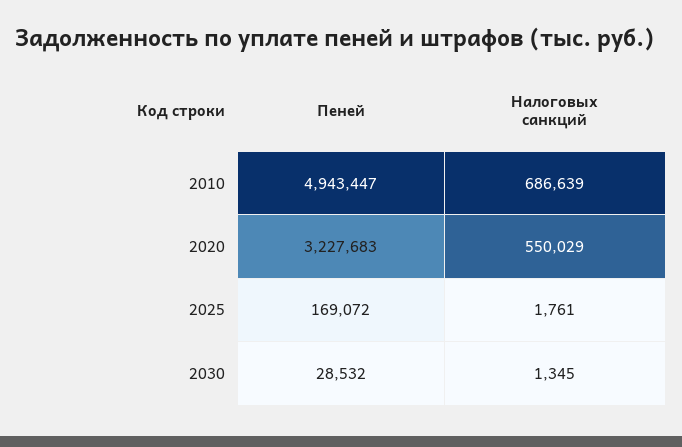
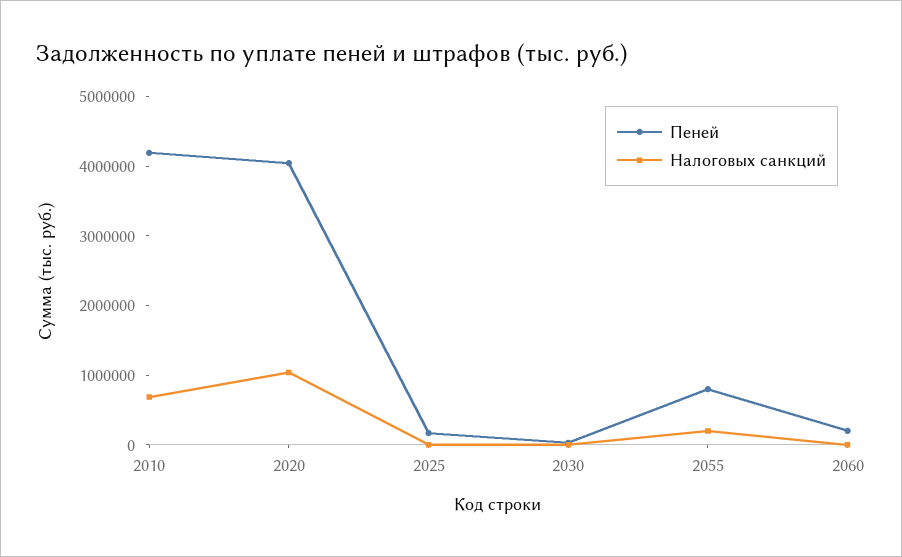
Пеней, 2010: 4943447 -> 4200000
Пеней, 2020: 3227683 -> 4000000
Налоговых санкций, 2020: 550029 -> 1000000
Пеней, 2055: none -> 800000
Налоговых санкций, 2055: none -> 200000
Пеней, 2060: none -> 200000
Налоговых санкций, 2060: none -> 0

